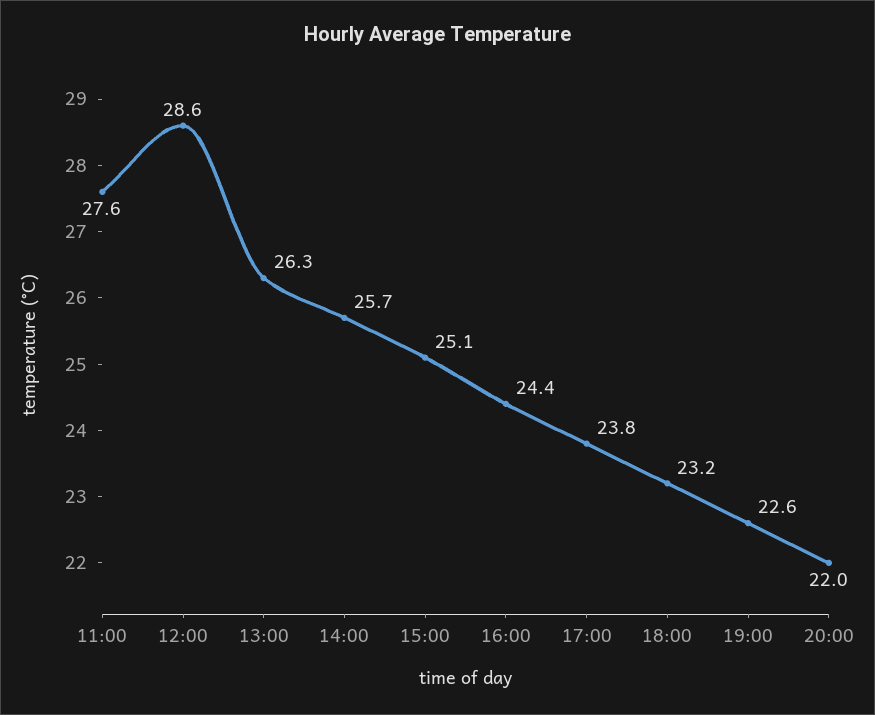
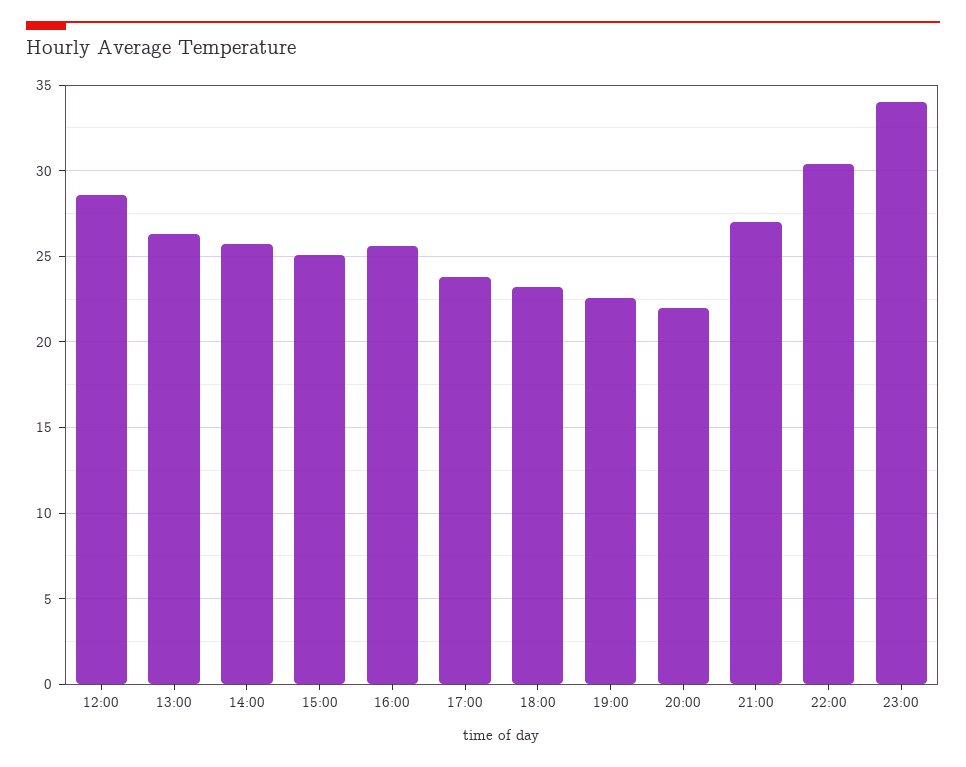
11:00: 27.6 -> none
16:00: 24.4 -> 25.5
21:00: none -> 27
22:00: none -> 30.5
23:00: none -> 34

